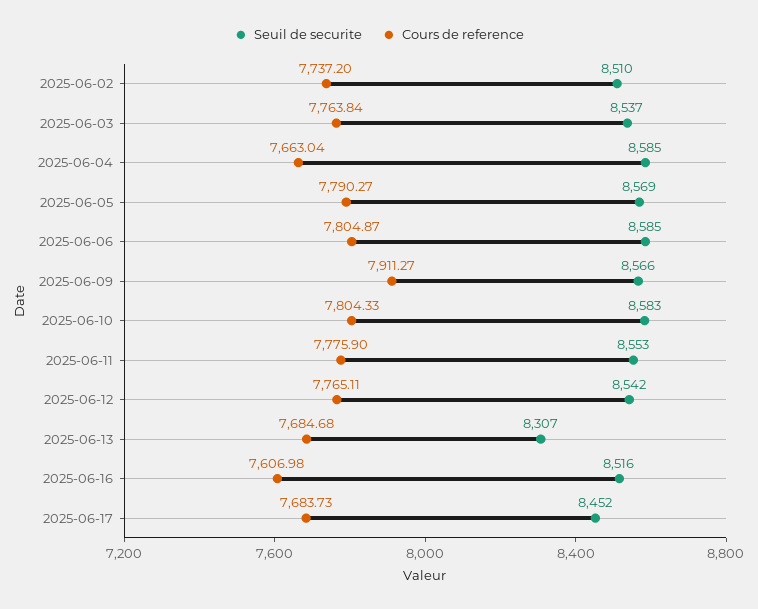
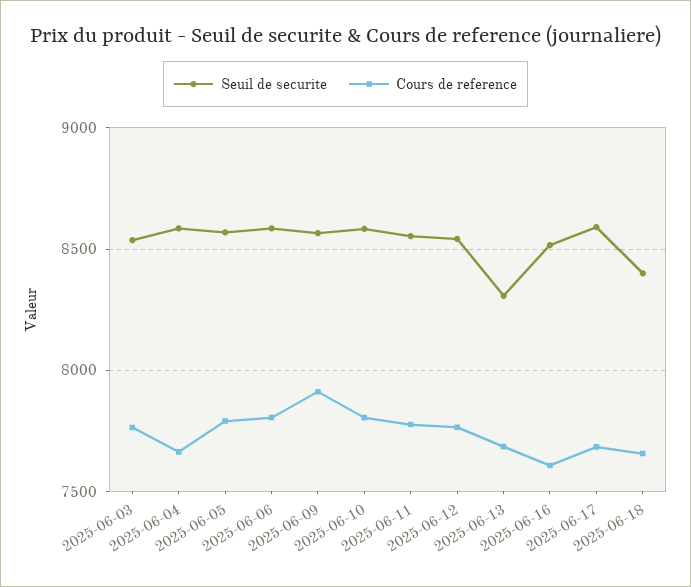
Seuil de securite, 2025-06-02: 8510 -> none
Cours de reference, 2025-06-02: 7737.2 -> none
Seuil de securite, 2025-06-17: 8452 -> 8600
Seuil de securite, 2025-06-18: none -> 8400
Cours de reference, 2025-06-18: none -> 7650

